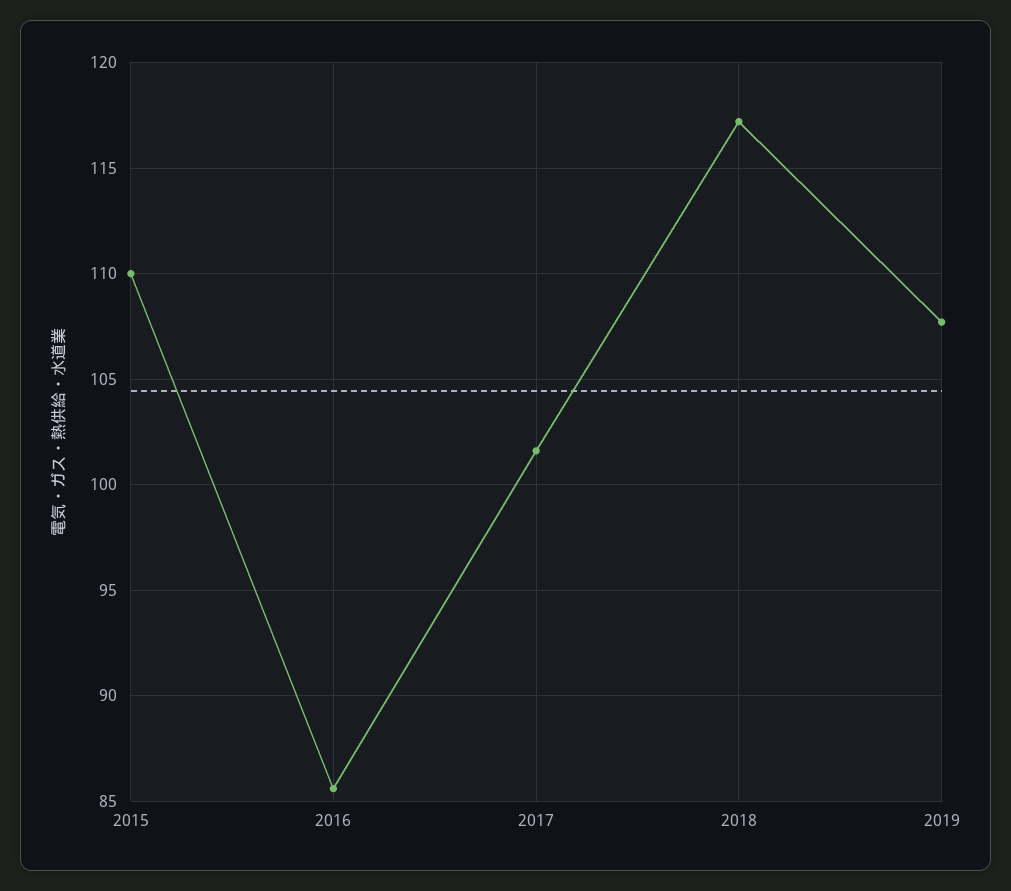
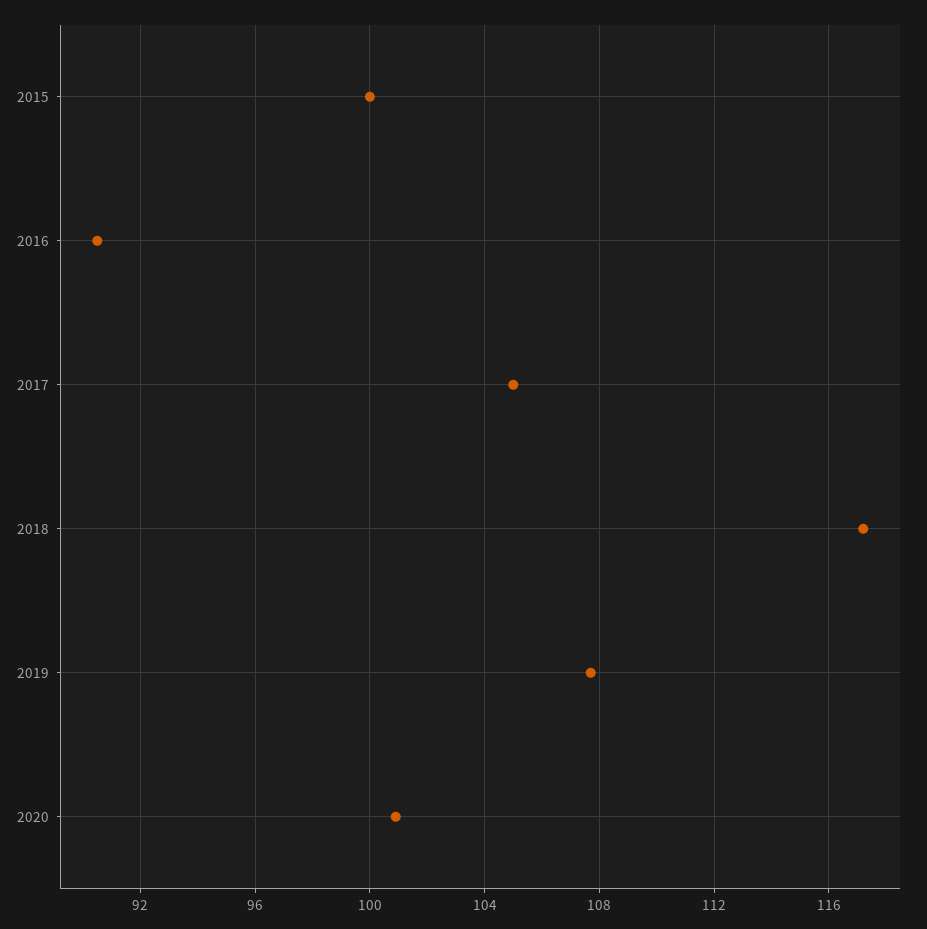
2015: 110 -> 100
2016: 85.5 -> 90.5
2017: 101.5 -> 105
2020: none -> 101

